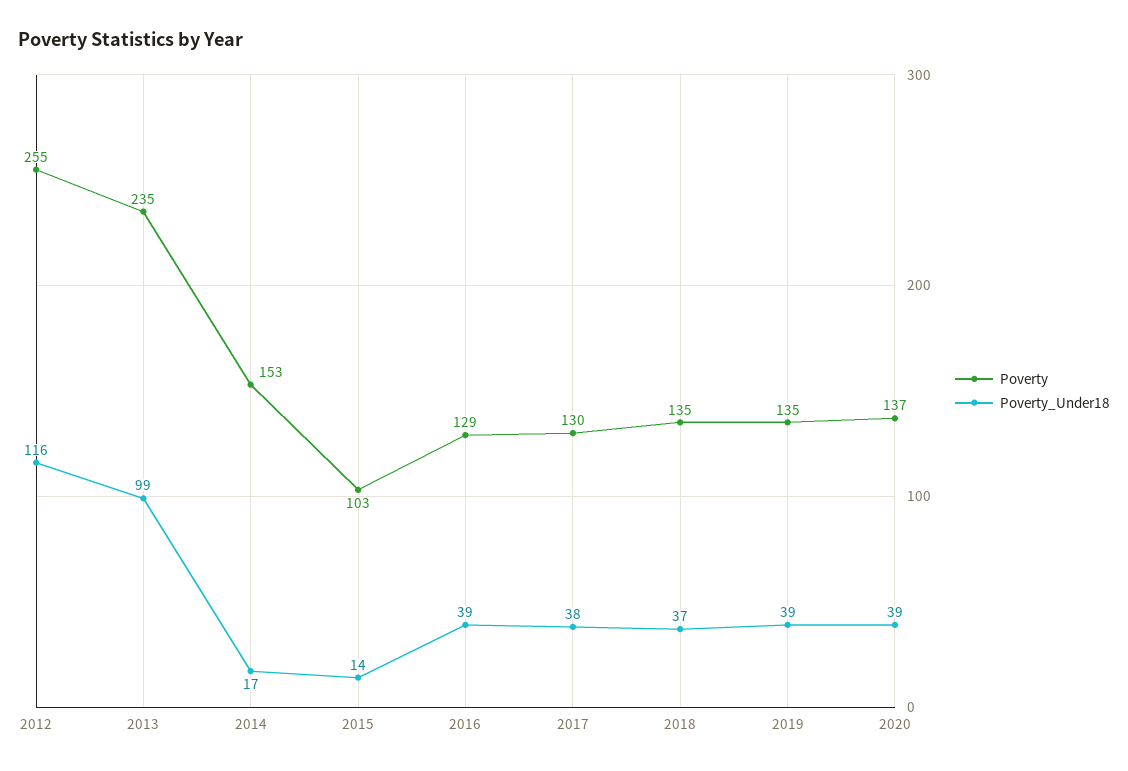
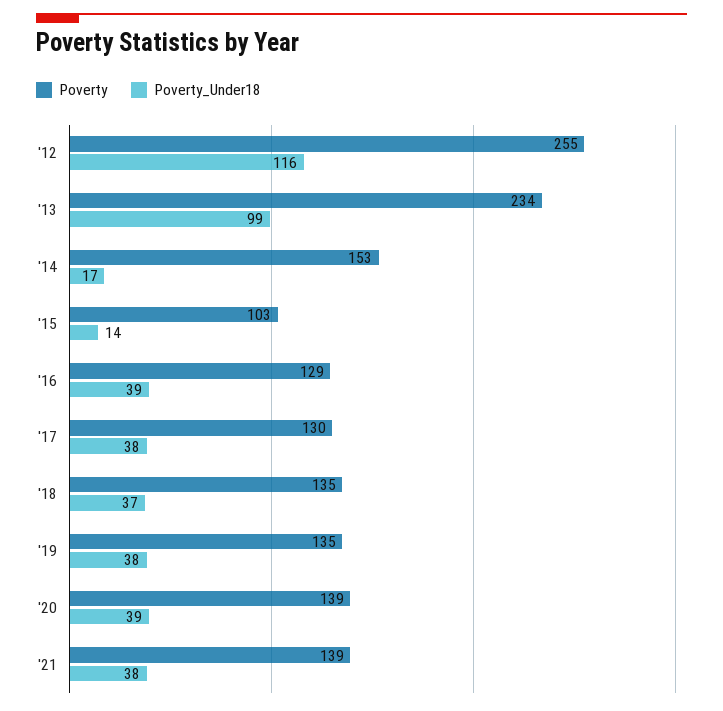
Poverty, 2013: 235 -> 234
Poverty_Under18, 2019: 39 -> 38
Poverty, 2020: 137 -> 139
Poverty, '21: none -> 139
Poverty_Under18, '21: none -> 38

